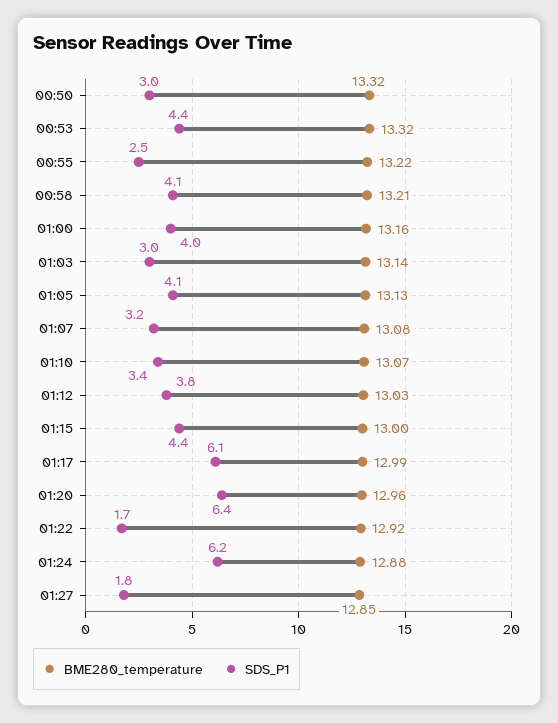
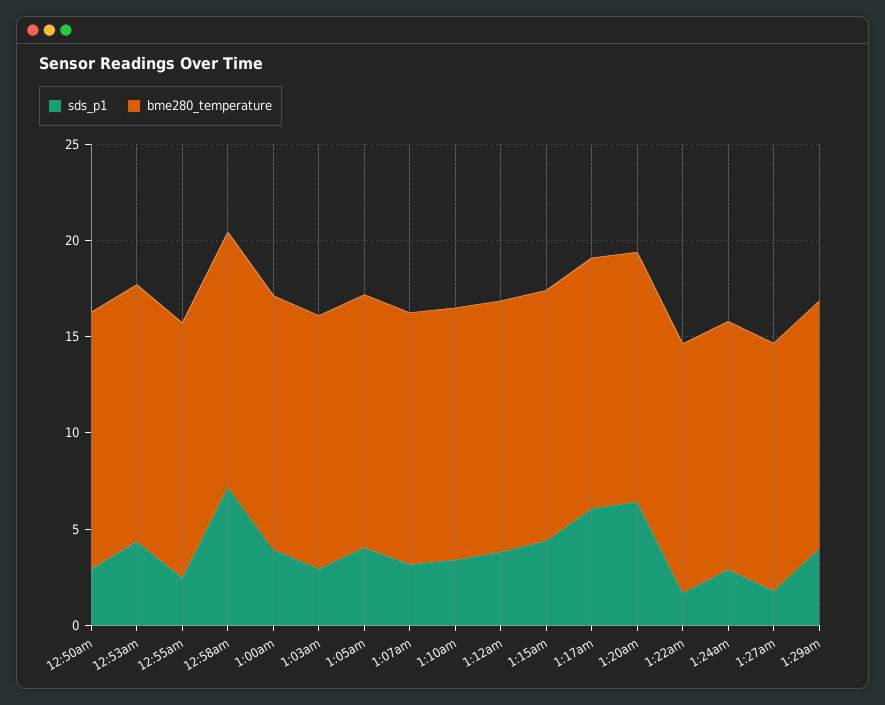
SDS_P1, 00:58: 4.1 -> 7
SDS_P1, 01:24: 6.2 -> 3
SDS_P1, 1:29am: none -> 4
BME280_temperature, 1:29am: none -> 13

